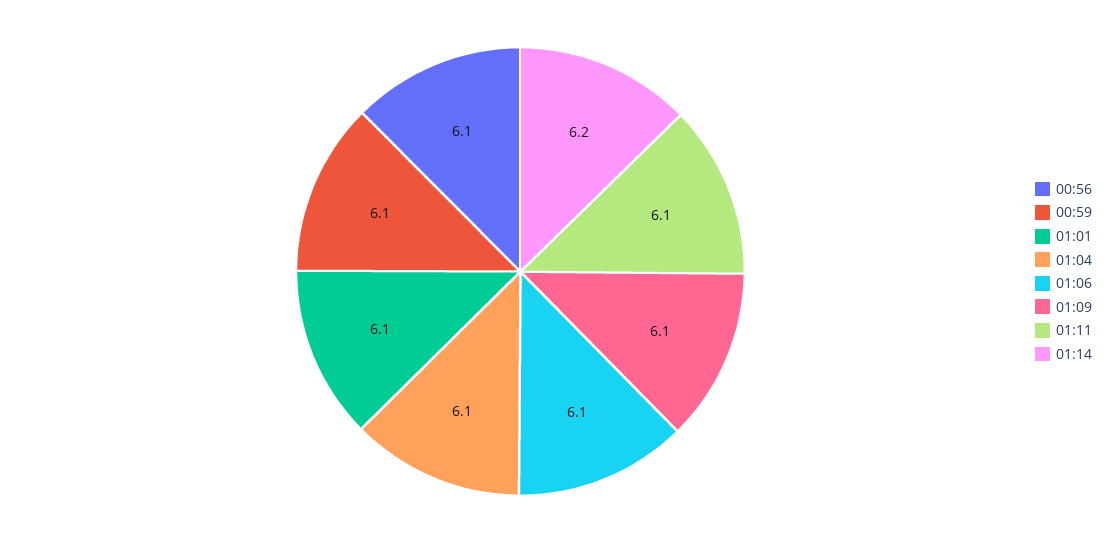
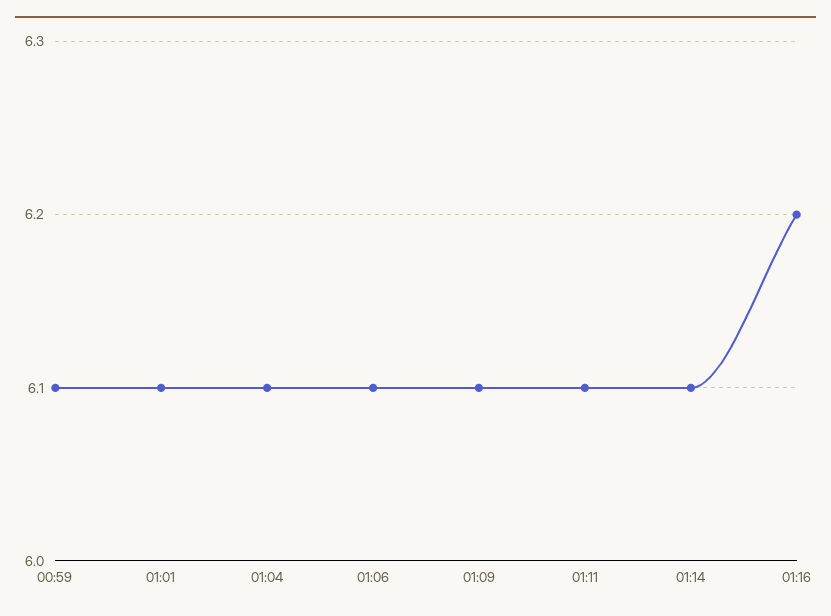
00:56: 6.1 -> none
01:14: 6.2 -> 6.1
01:16: none -> 6.2

